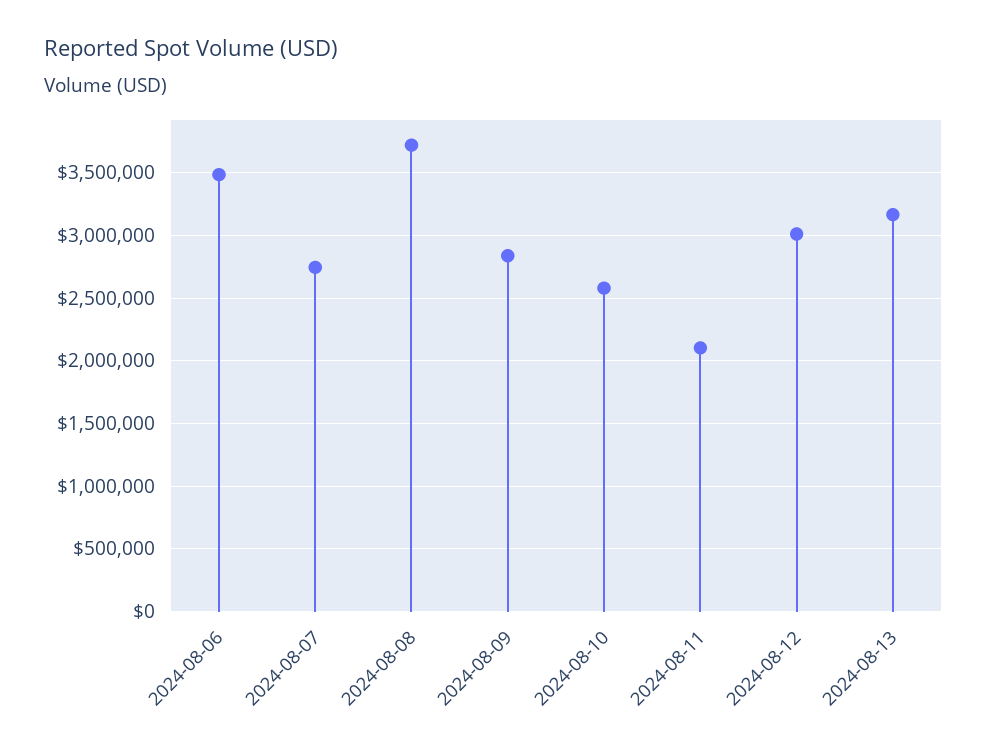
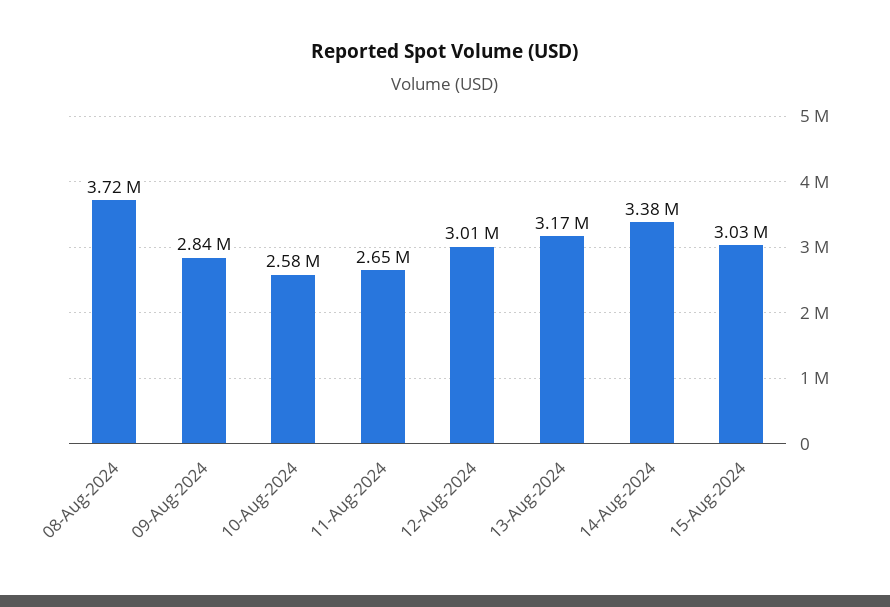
2024-08-06: 3500000 -> none
2024-08-07: 2750000 -> none
2024-08-11: 2100000 -> 2650000
14-Aug-2024: none -> 3380000
15-Aug-2024: none -> 3030000

